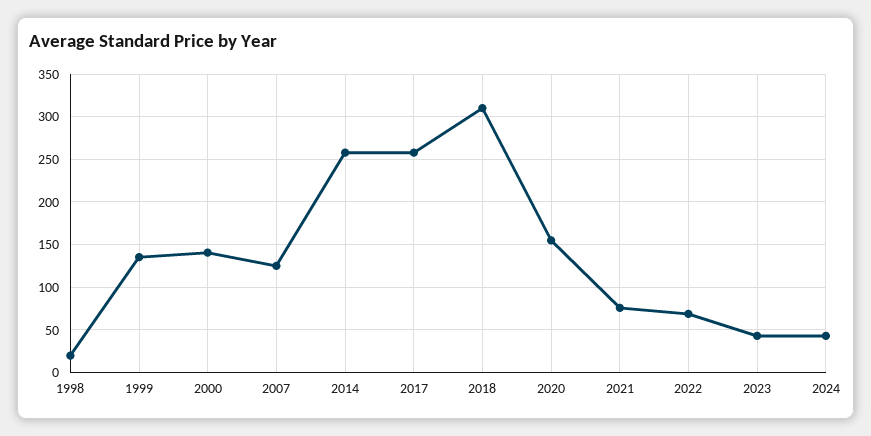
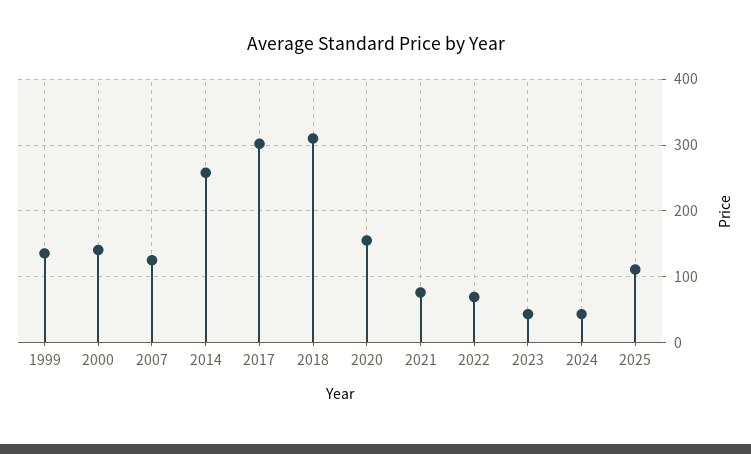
1998: 20 -> none
2017: 260 -> 300
2025: none -> 110

